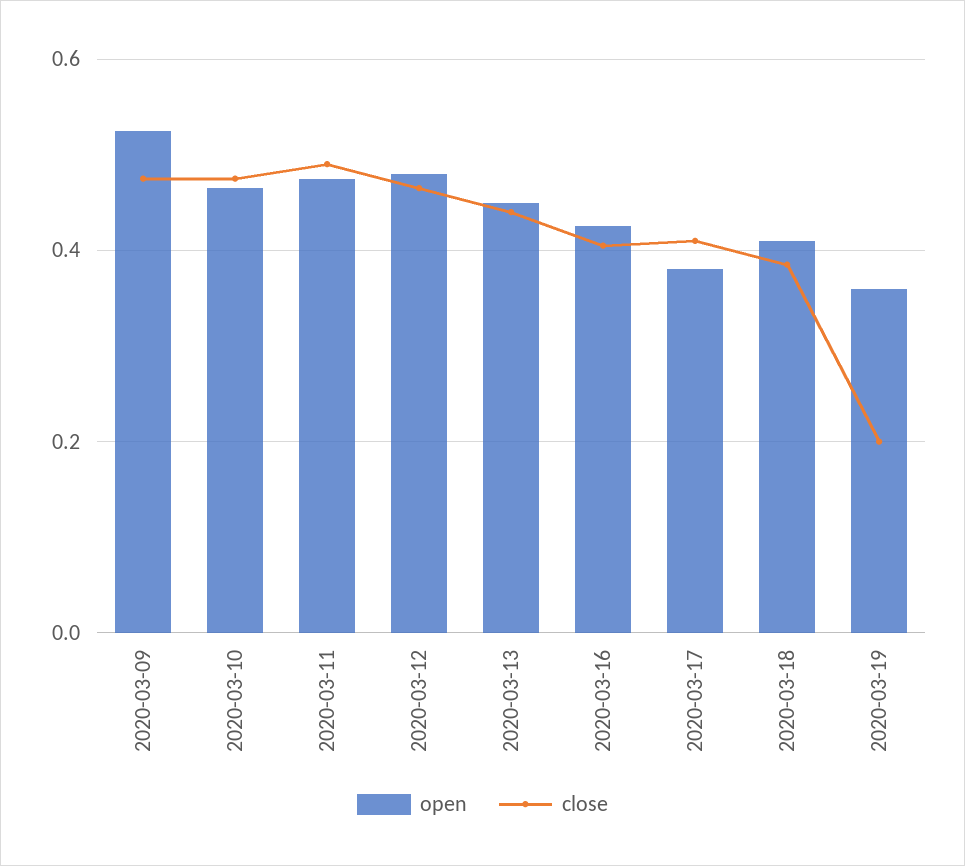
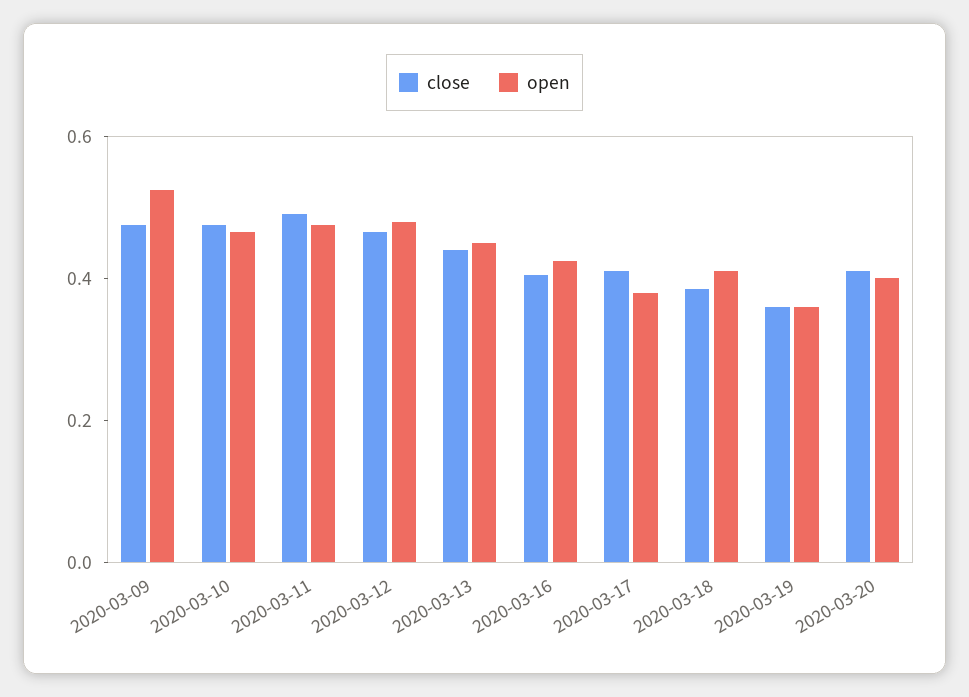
close, 2020-03-19: 0.2 -> 0.35
close, 2020-03-20: none -> 0.4
open, 2020-03-20: none -> 0.4

